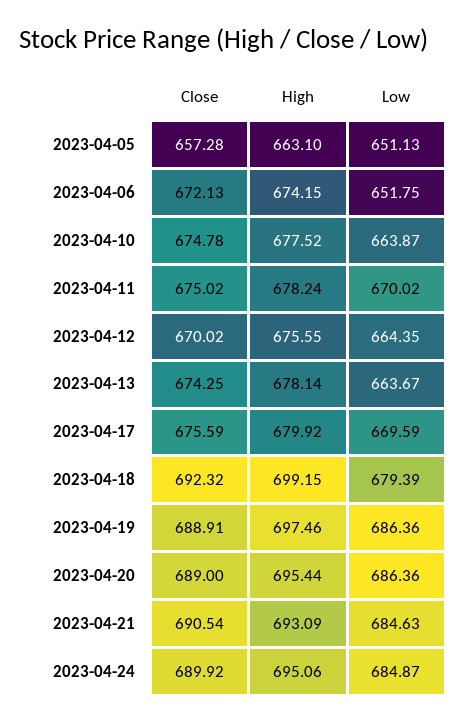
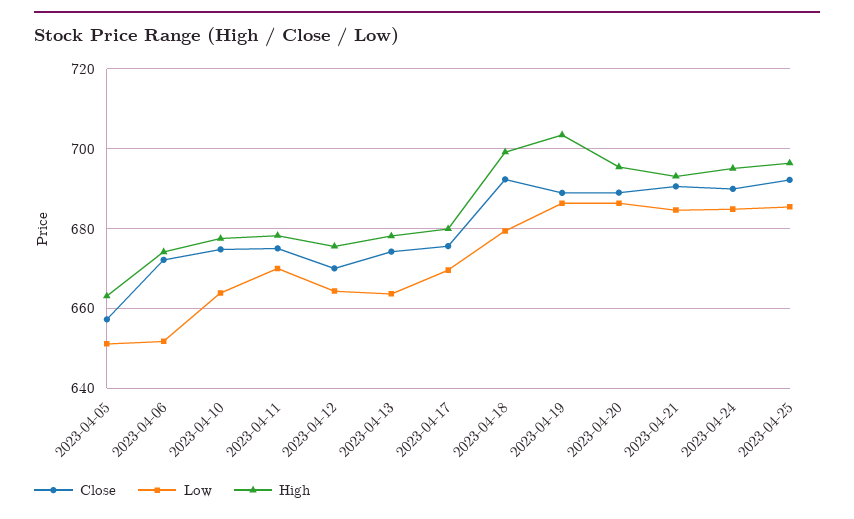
High, 2023-04-19: 697.46 -> 704
Close, 2023-04-25: none -> 692
Low, 2023-04-25: none -> 686
High, 2023-04-25: none -> 696

